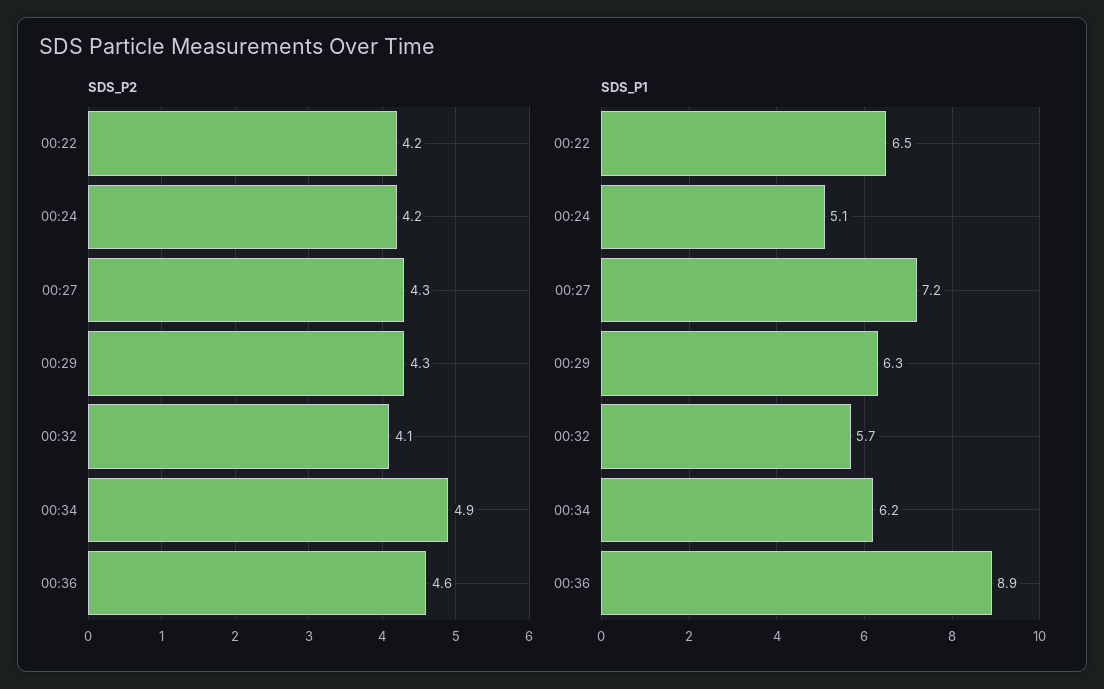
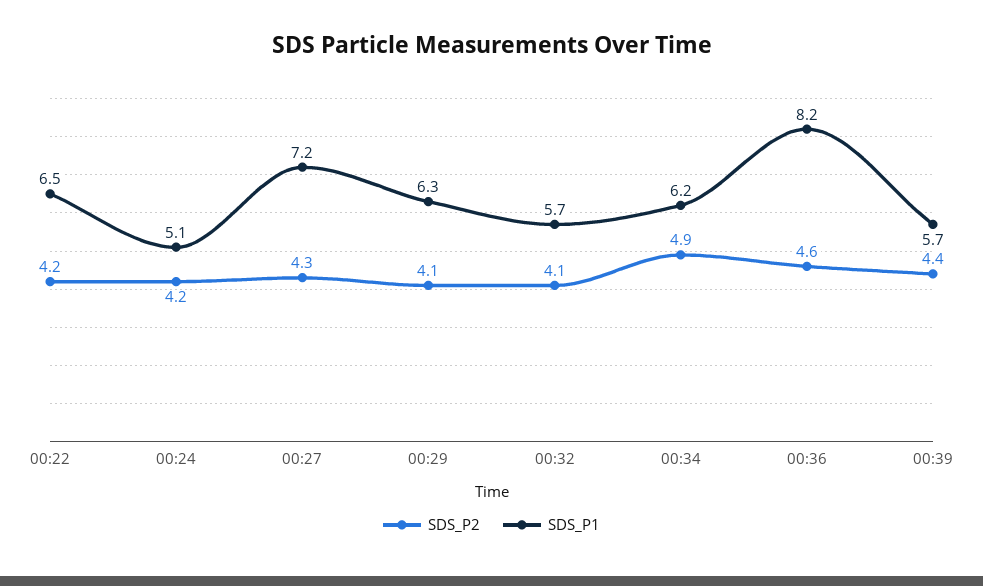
SDS_P2, 00:29: 4.3 -> 4.1
SDS_P1, 00:36: 8.9 -> 8.2
SDS_P2, 00:39: none -> 4.4
SDS_P1, 00:39: none -> 5.7

